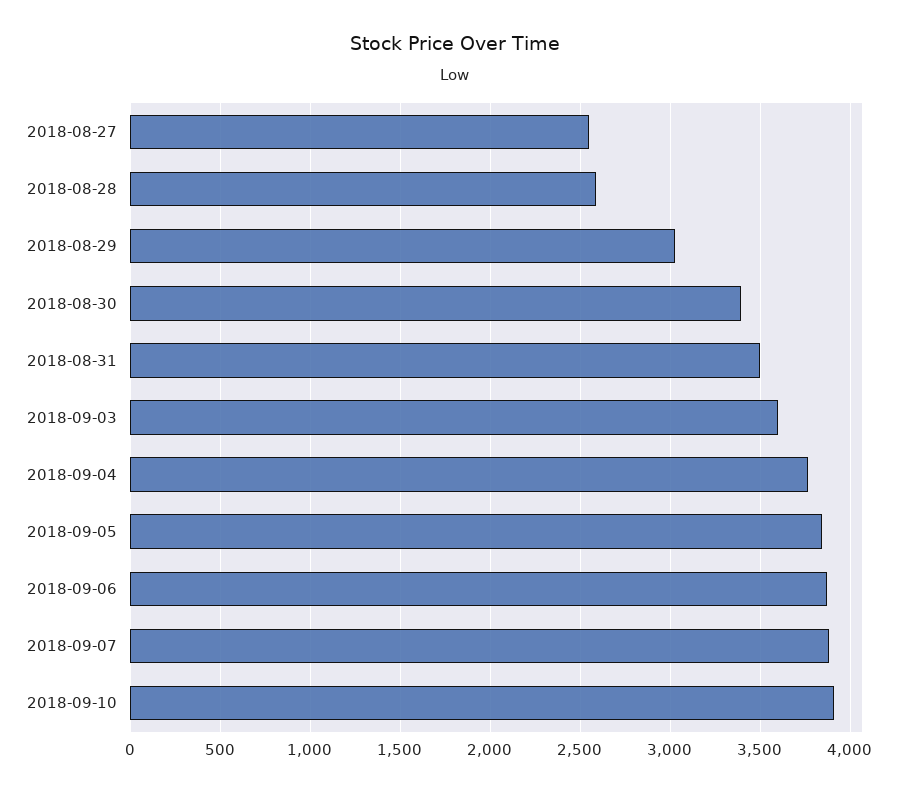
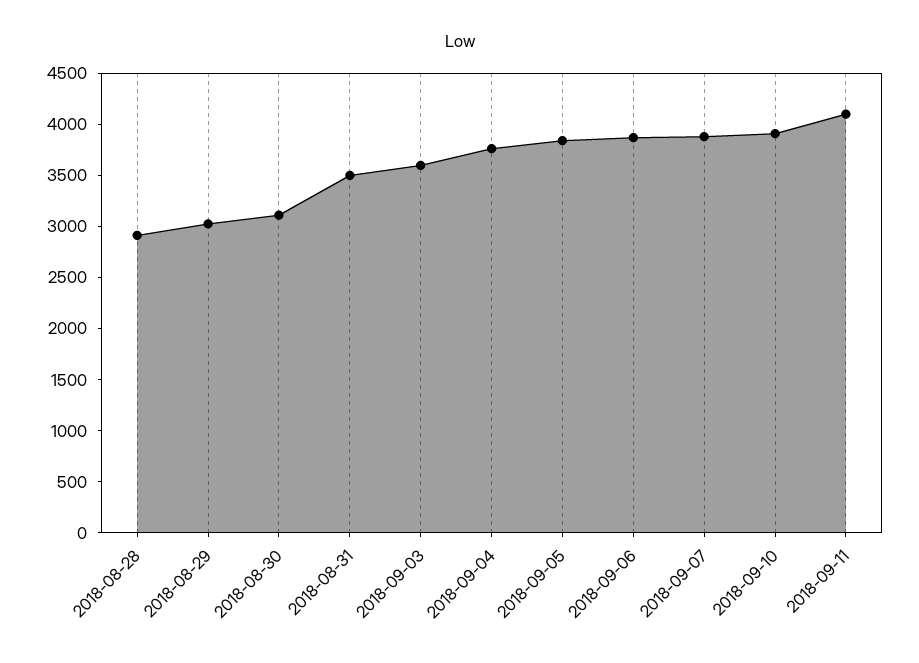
2018-08-27: 2550 -> none
2018-08-28: 2600 -> 2900
2018-08-30: 3400 -> 3100
2018-09-11: none -> 4100

